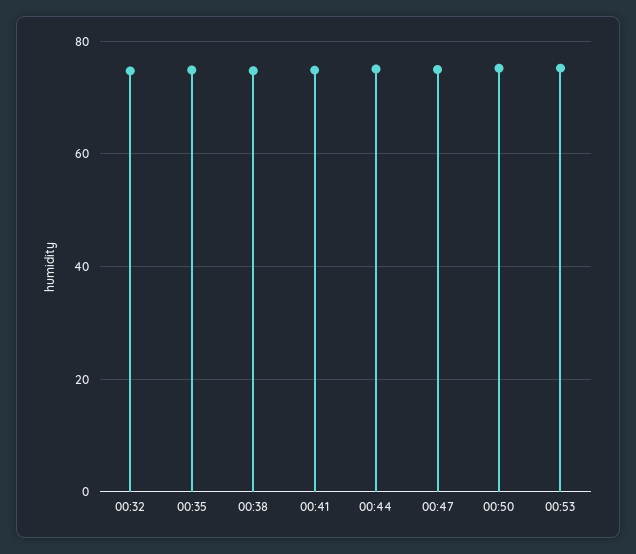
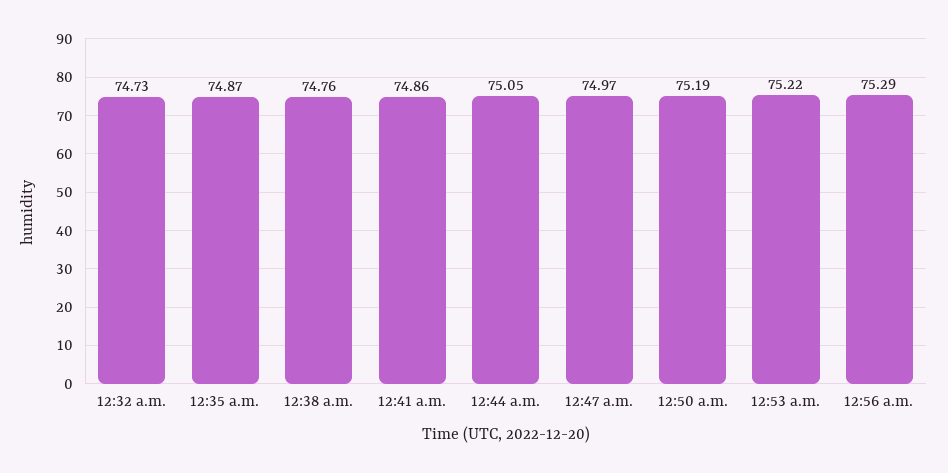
12:56 a.m.: none -> 75.29

